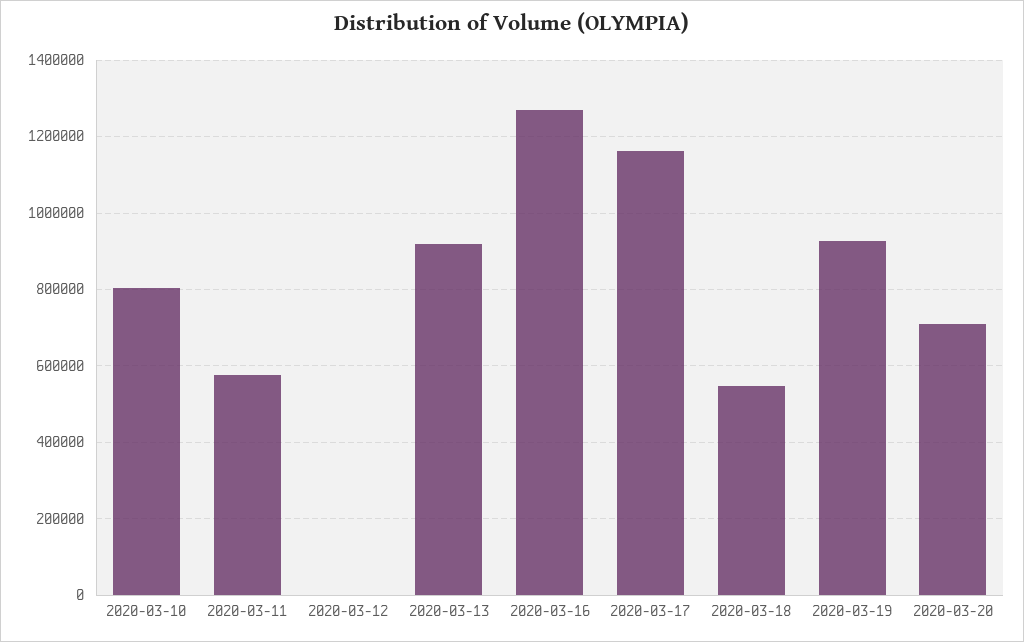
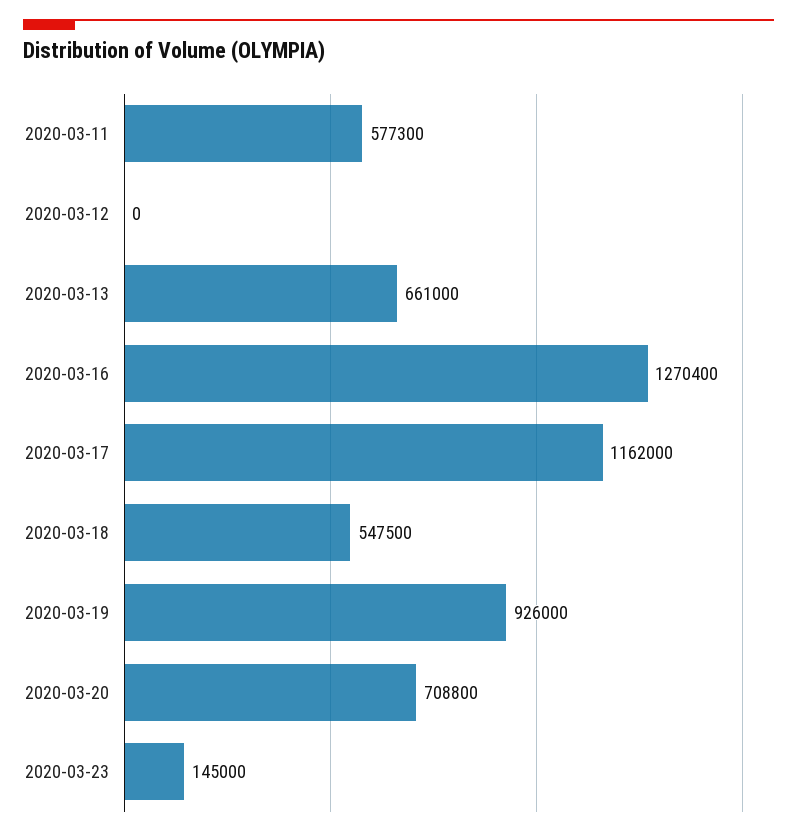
2020-03-10: 800000 -> none
2020-03-13: 920000 -> 661000
2020-03-23: none -> 145000

